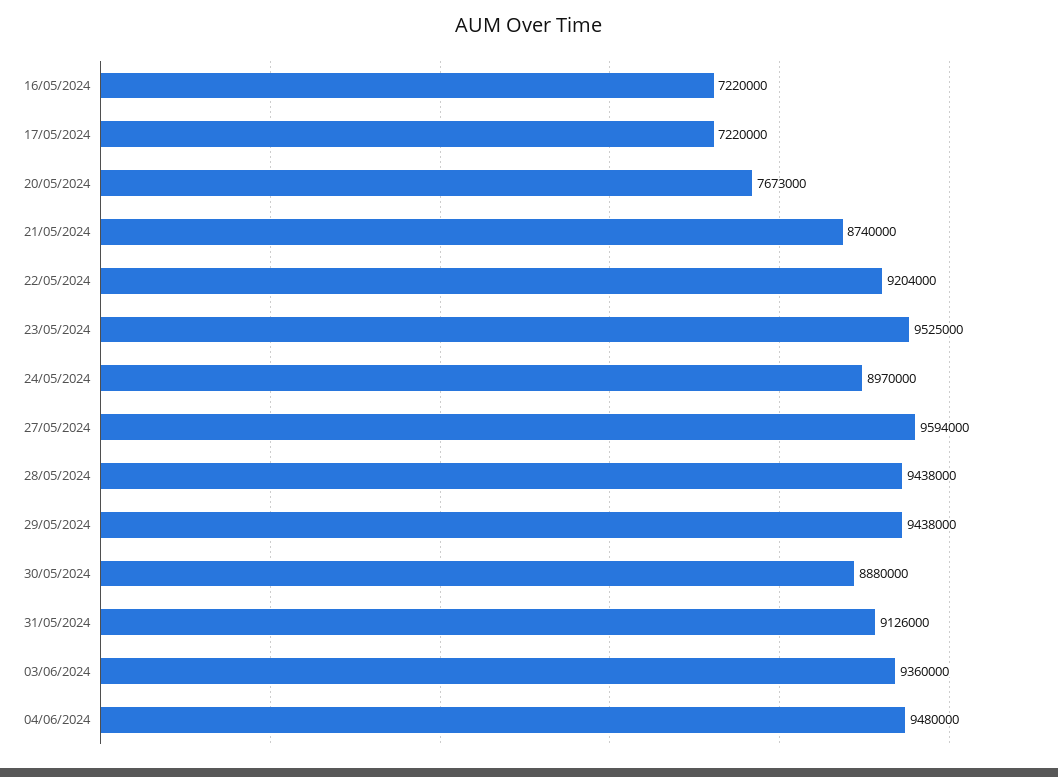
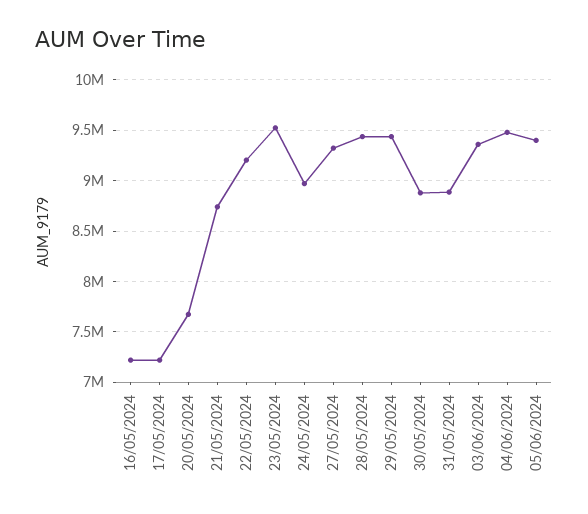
27/05/2024: 9594000 -> 9300000
31/05/2024: 9126000 -> 8900000
05/06/2024: none -> 9400000

